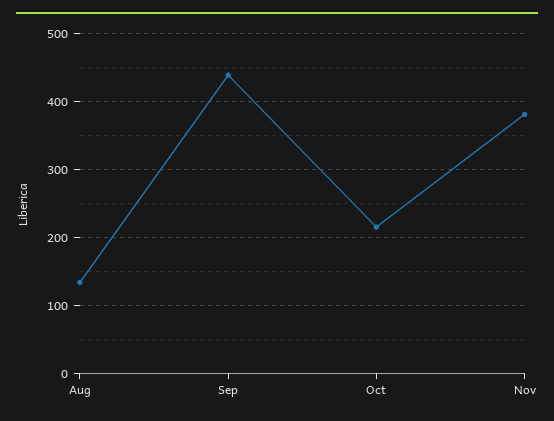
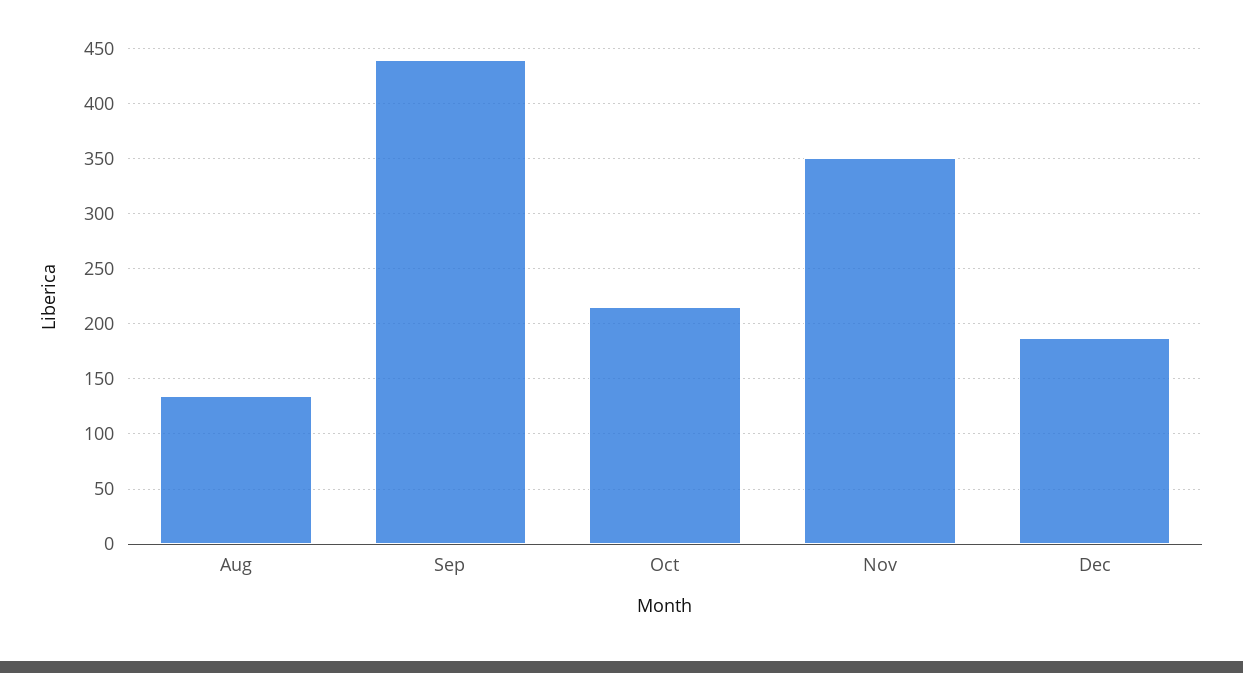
Nov: 380 -> 350
Dec: none -> 190

